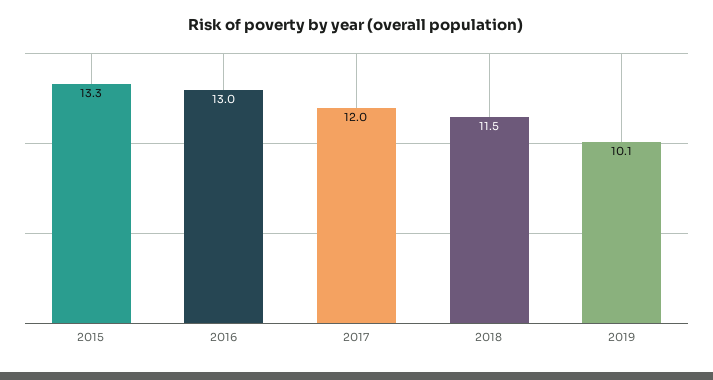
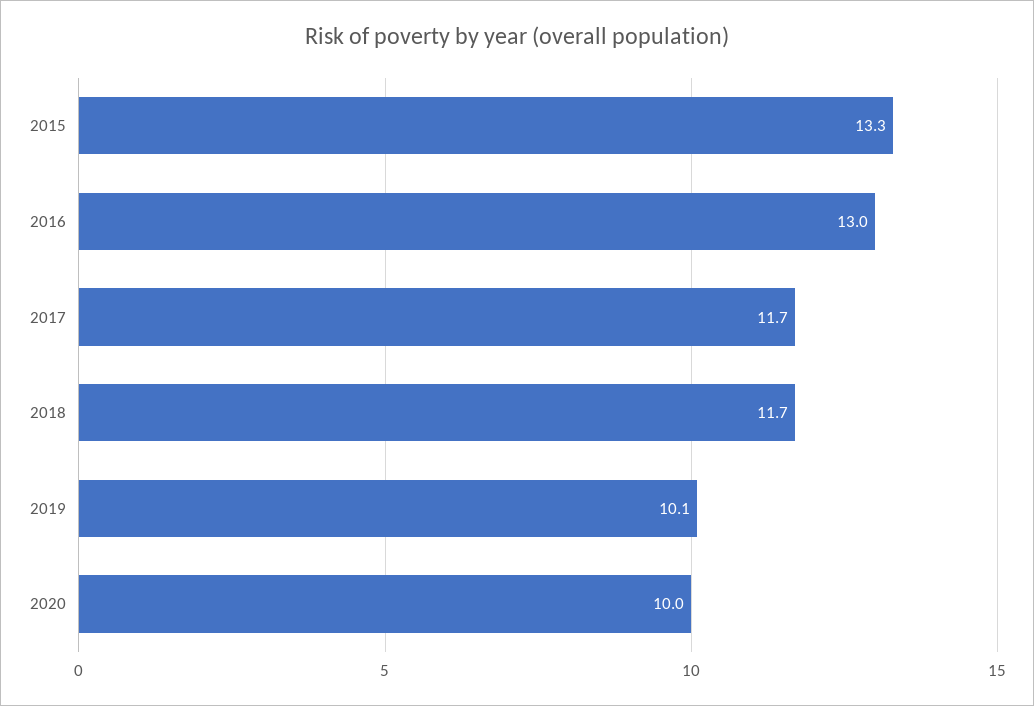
2017: 12 -> 11.7
2018: 11.5 -> 11.7
2020: none -> 10

